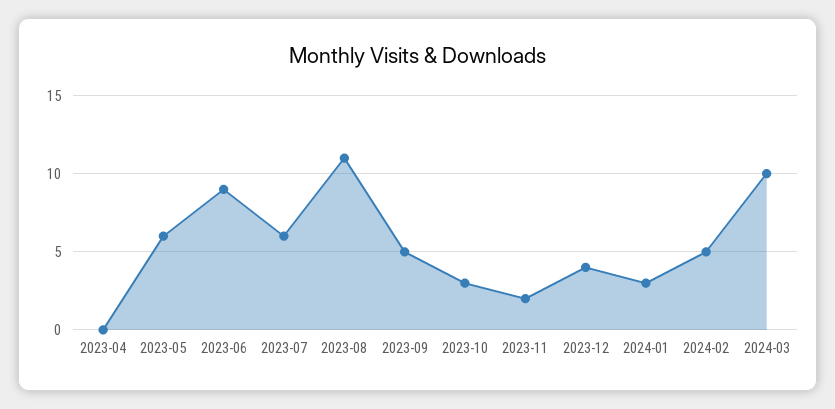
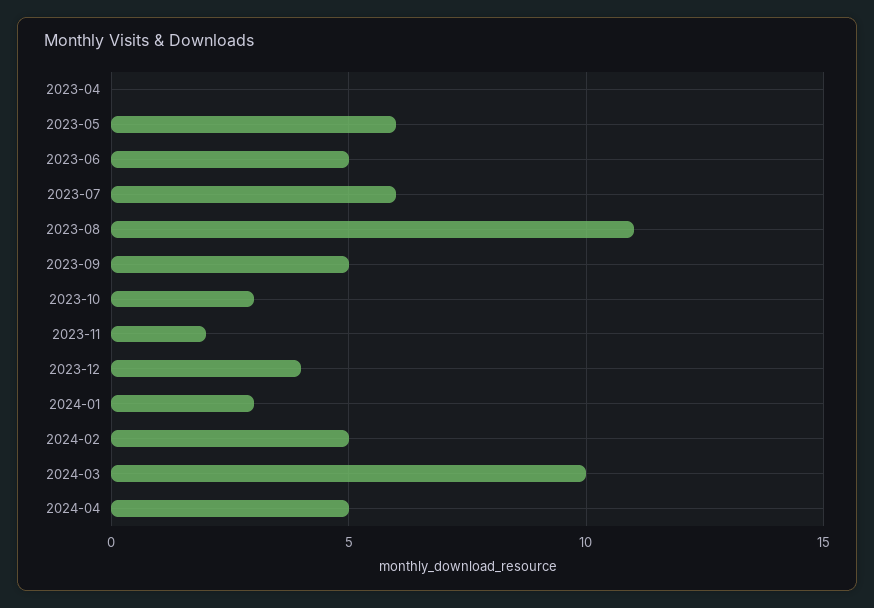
2023-06: 9 -> 5
2024-04: none -> 5

